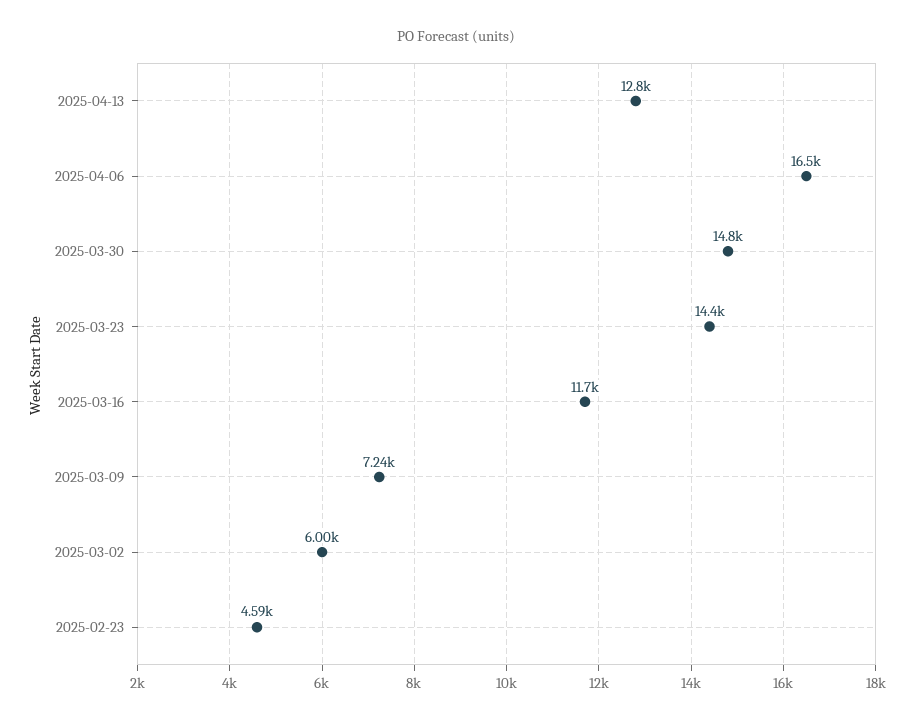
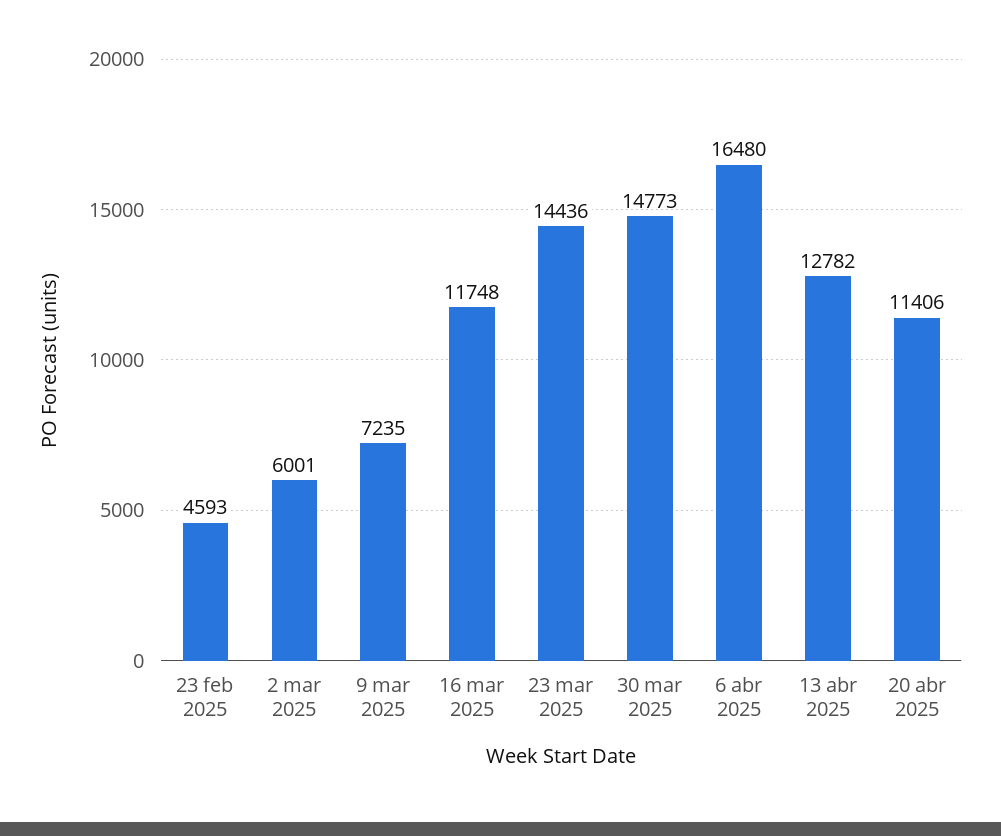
20 abr 2025: none -> 11406

